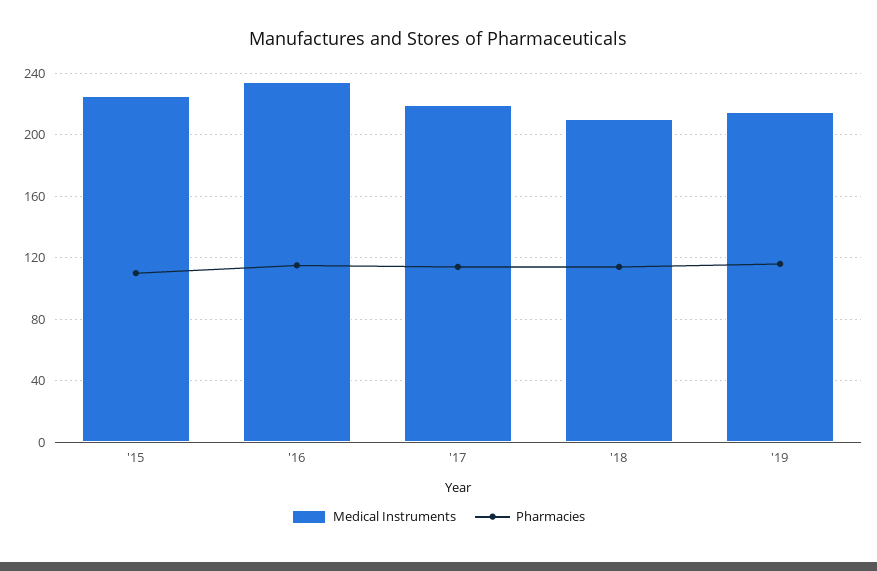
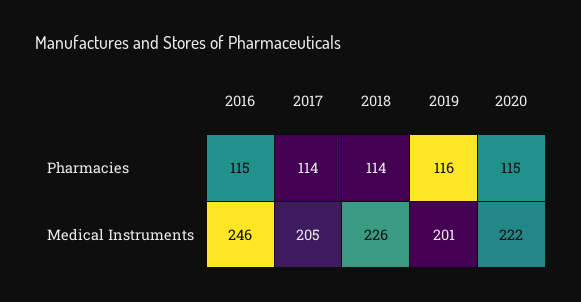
Medical Instruments, '15: 225 -> none
Pharmacies, '15: 110 -> none
Medical Instruments, '16: 235 -> 246
Medical Instruments, '17: 220 -> 205
Medical Instruments, '18: 210 -> 226
Medical Instruments, '19: 215 -> 201
Pharmacies, 2020: none -> 115
Medical Instruments, 2020: none -> 222

